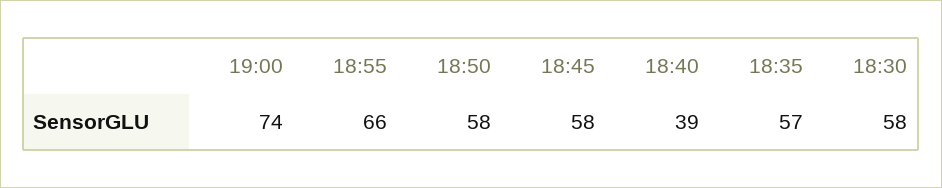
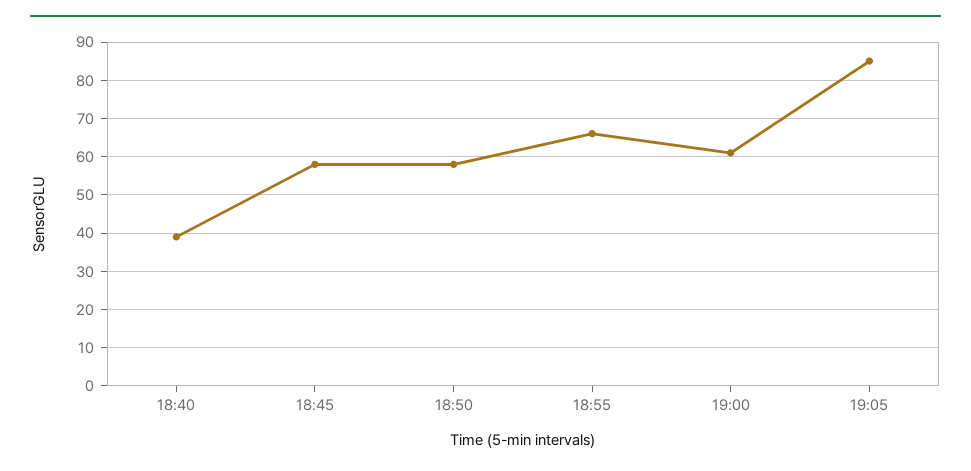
19:00: 74 -> 60
18:35: 57 -> none
18:30: 58 -> none
19:05: none -> 85

